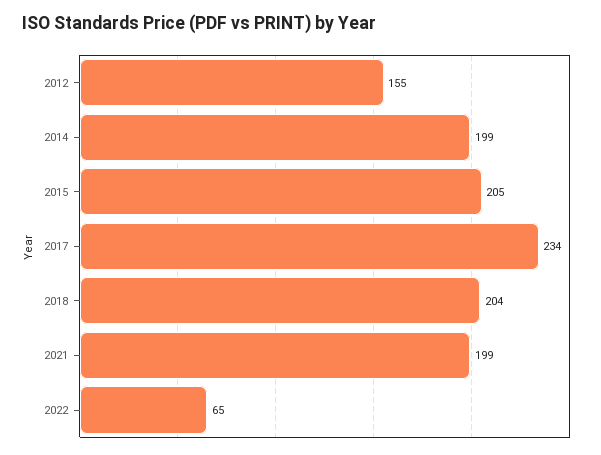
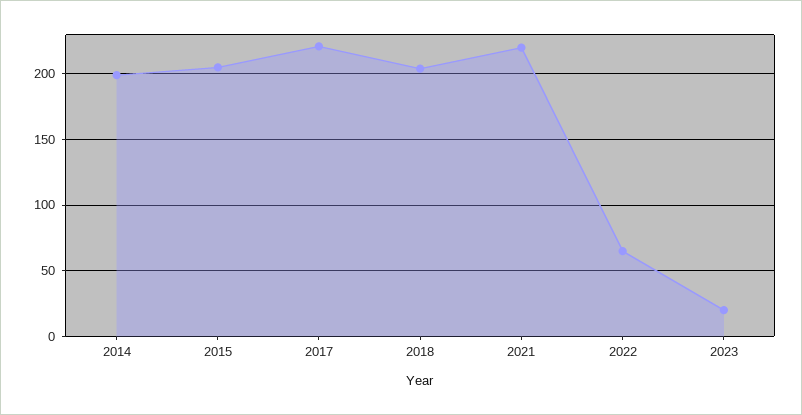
2012: 155 -> none
2017: 234 -> 220
2021: 199 -> 220
2023: none -> 20

